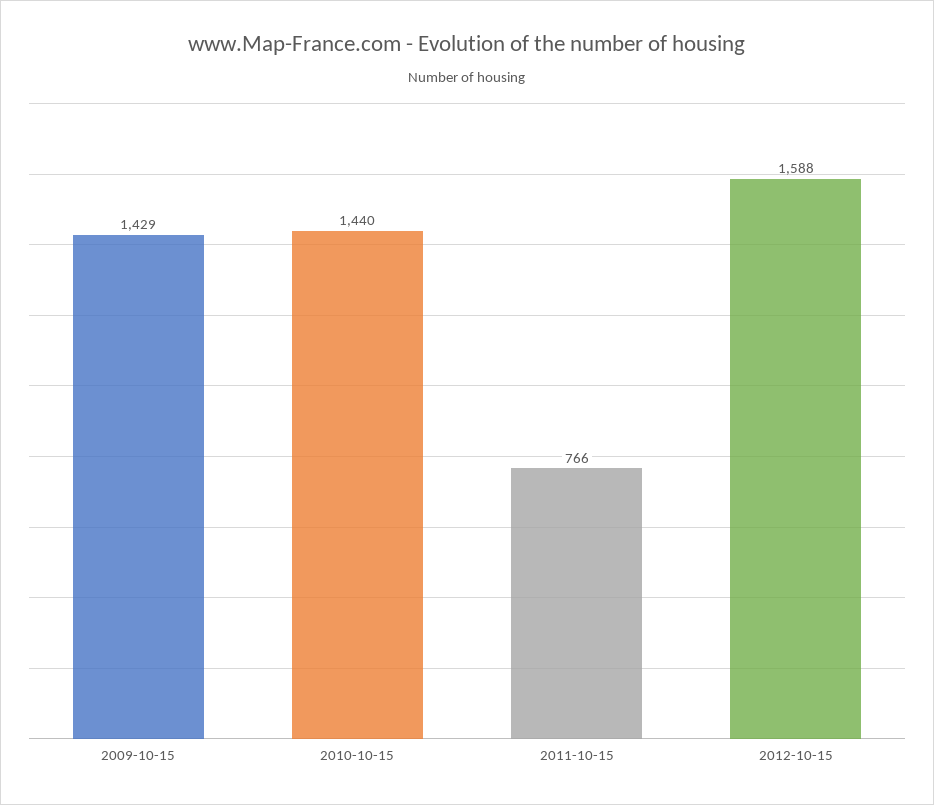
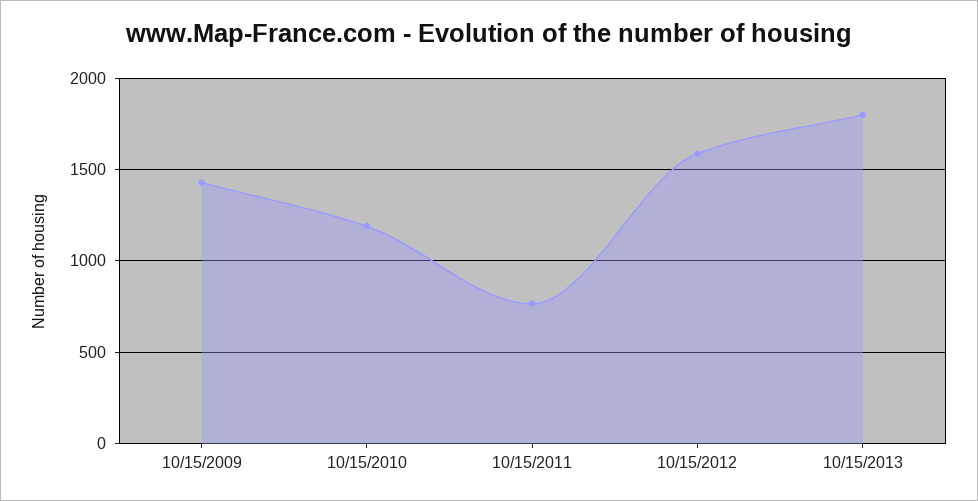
2010-10-15: 1440 -> 1200
10/15/2013: none -> 1800

